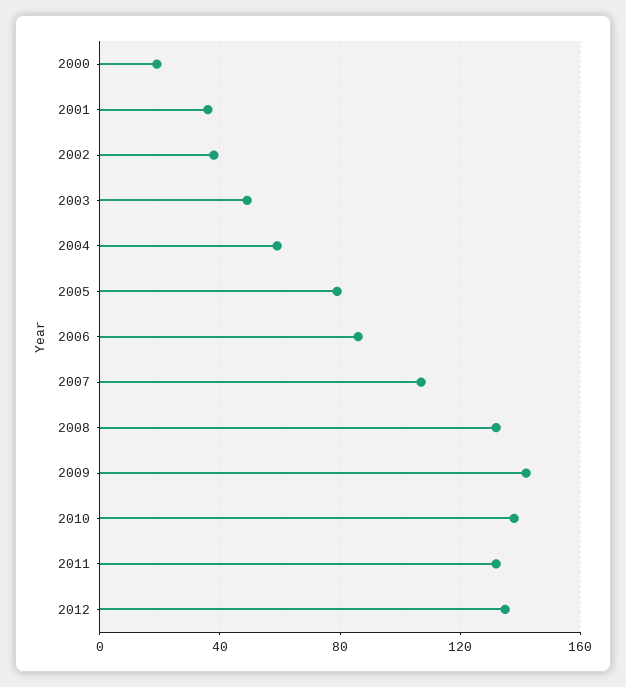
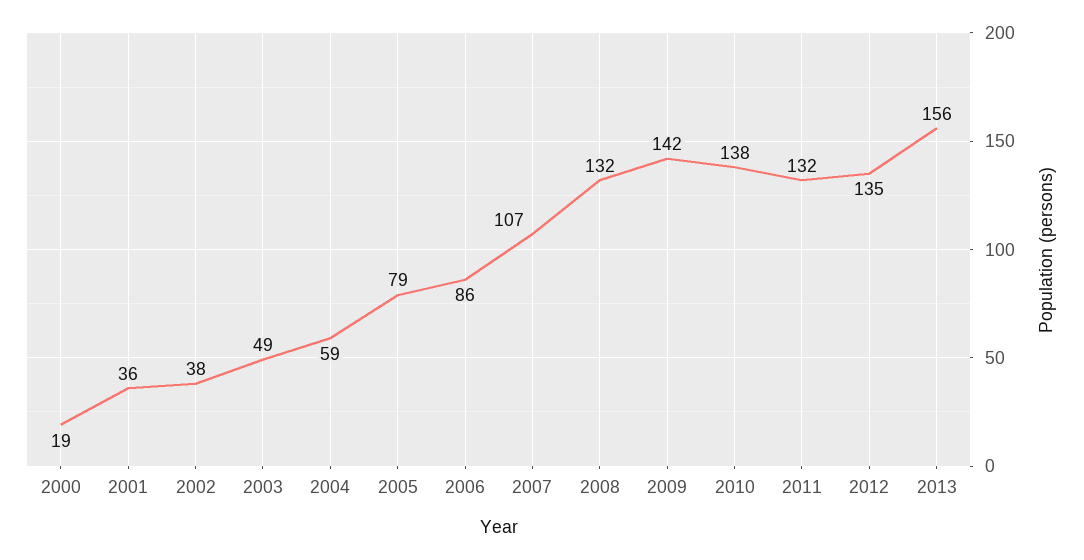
2013: none -> 156

